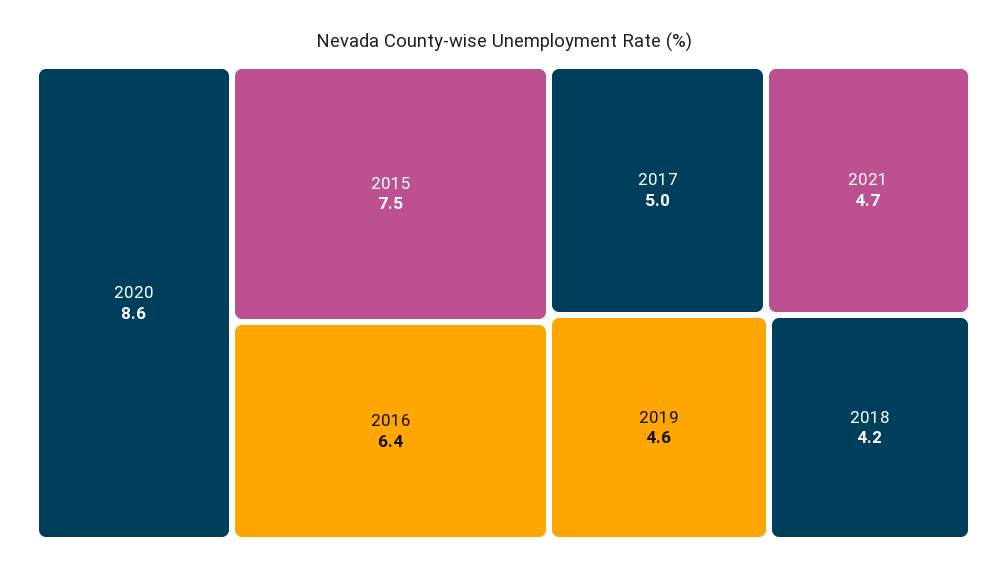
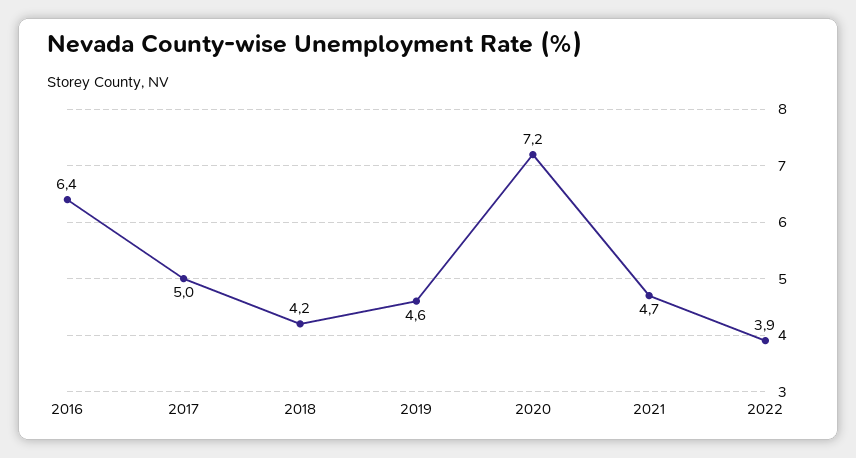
2020: 8.6 -> 7.2
2015: 7.5 -> none
2022: none -> 3.9

